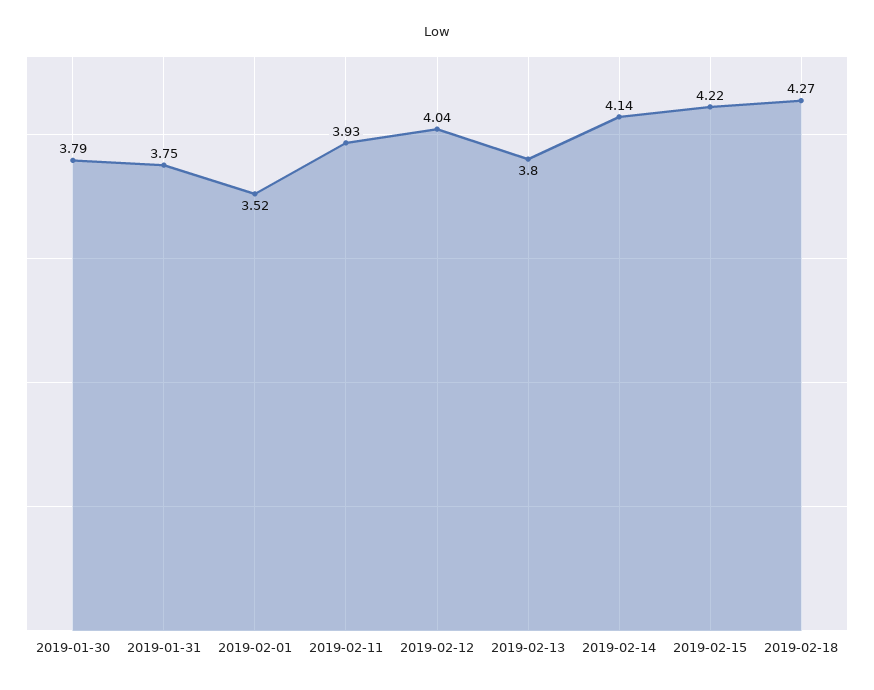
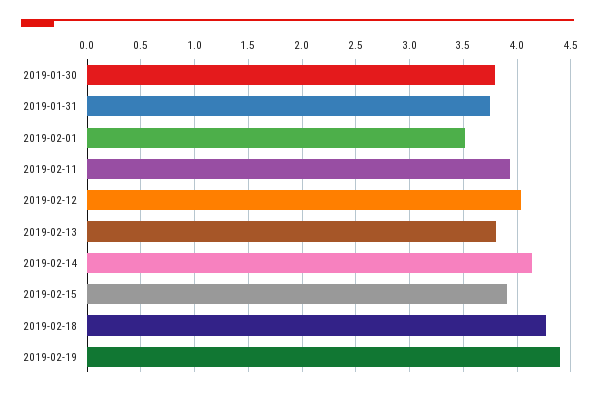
2019-02-15: 4.22 -> 3.9
2019-02-19: none -> 4.4

